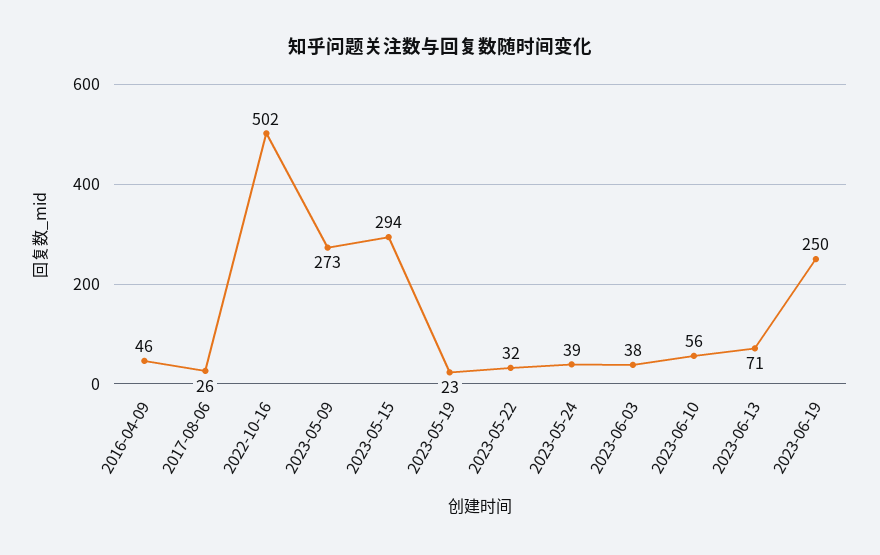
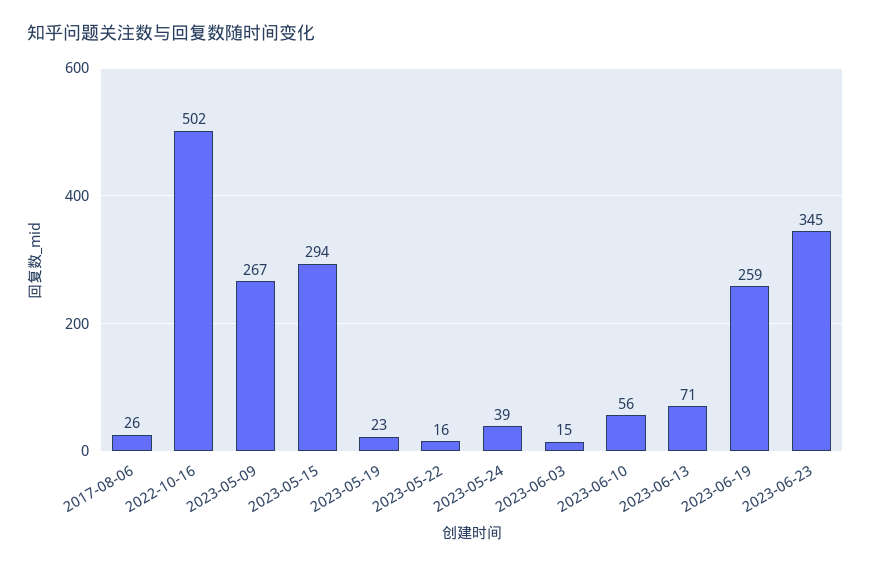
2016-04-09: 46 -> none
2023-05-09: 273 -> 267
2023-05-22: 32 -> 16
2023-06-03: 38 -> 15
2023-06-19: 250 -> 259
2023-06-23: none -> 345

